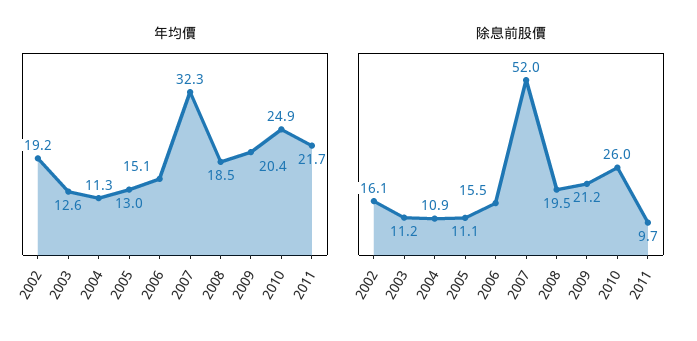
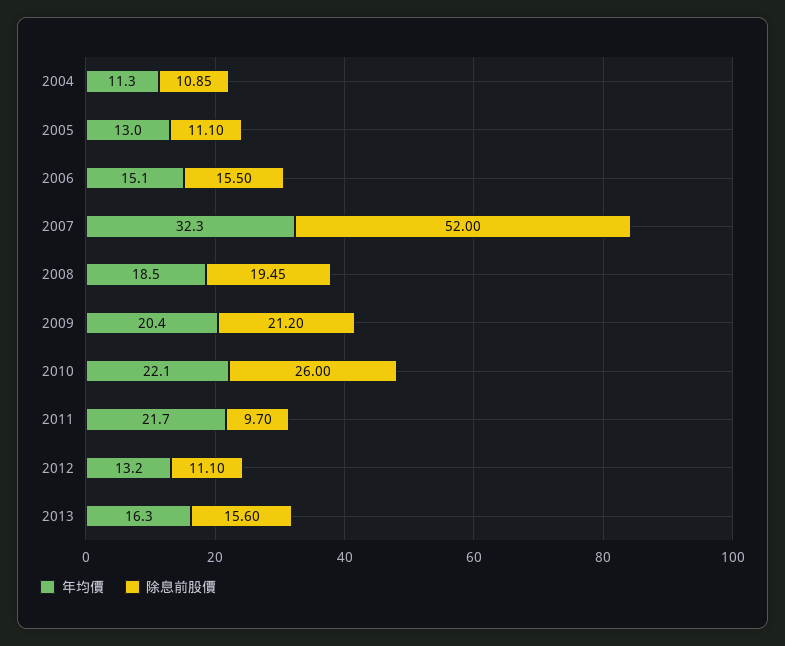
年均價, 2002: 19.2 -> none
年均價, 2003: 12.6 -> none
年均價, 2010: 24.9 -> 22.1
除息前股價, 2002: 16.1 -> none
除息前股價, 2003: 11.2 -> none
年均價, 2012: none -> 13.2
除息前股價, 2012: none -> 11.1
年均價, 2013: none -> 16.3
除息前股價, 2013: none -> 15.6

